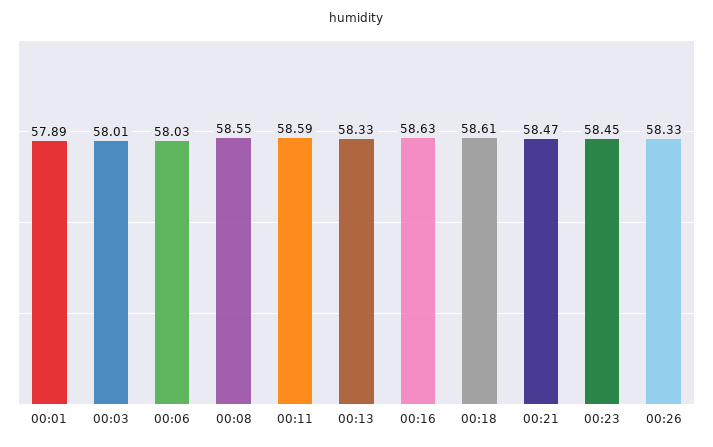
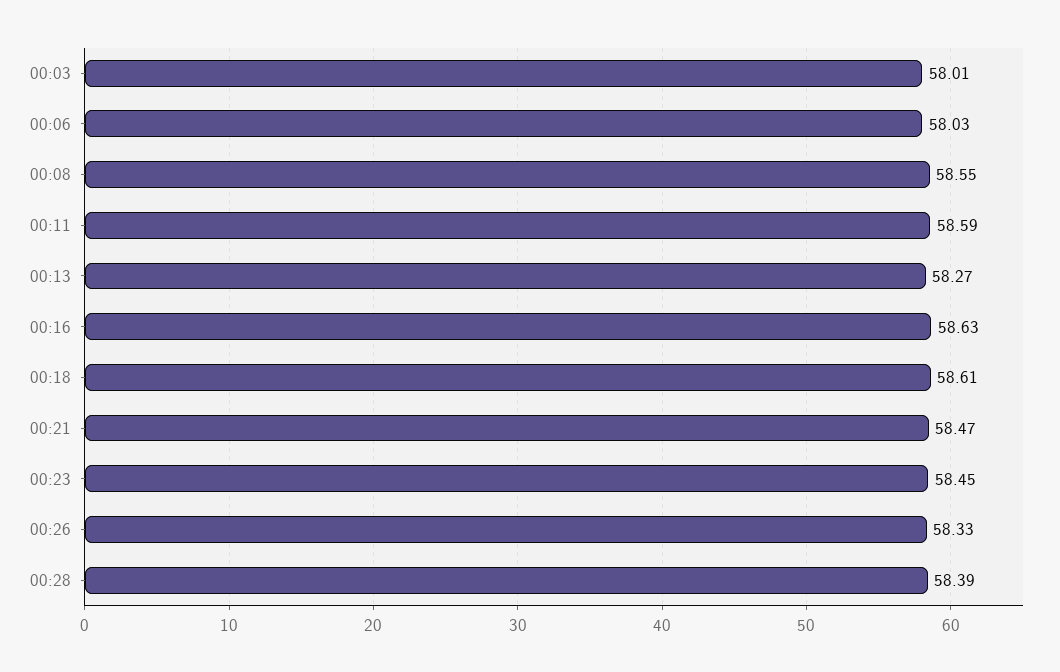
00:01: 57.89 -> none
00:13: 58.33 -> 58.27
00:28: none -> 58.39

